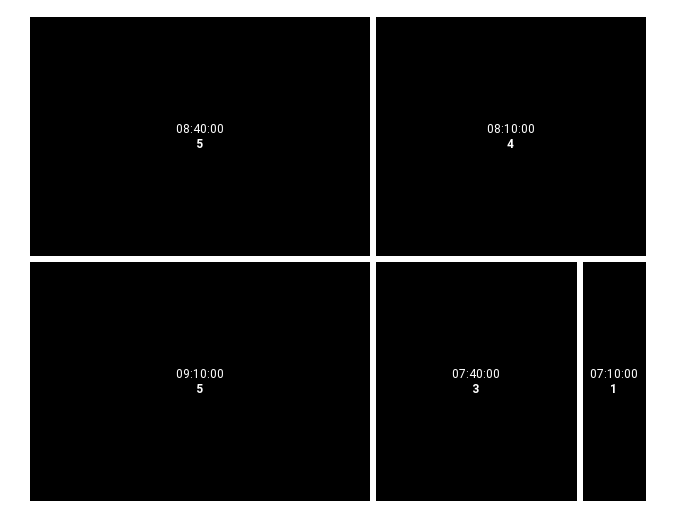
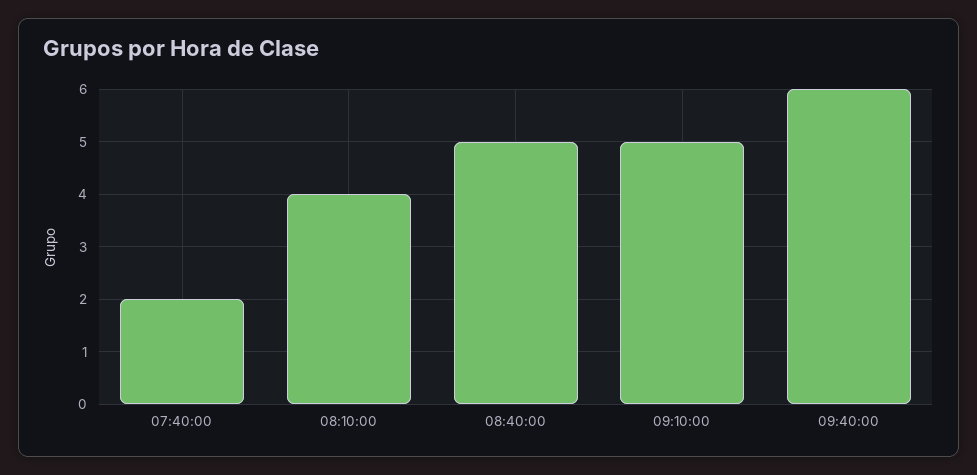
07:40:00: 3 -> 2
07:10:00: 1 -> none
09:40:00: none -> 6

